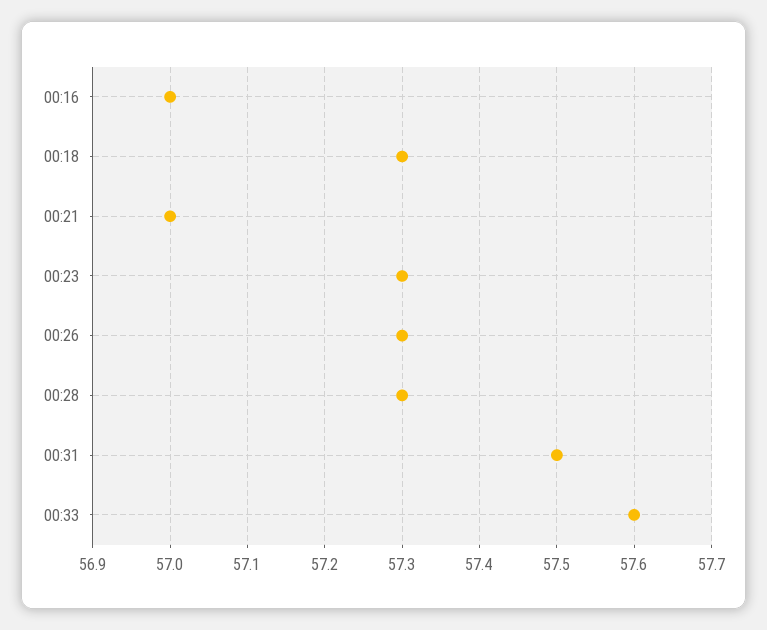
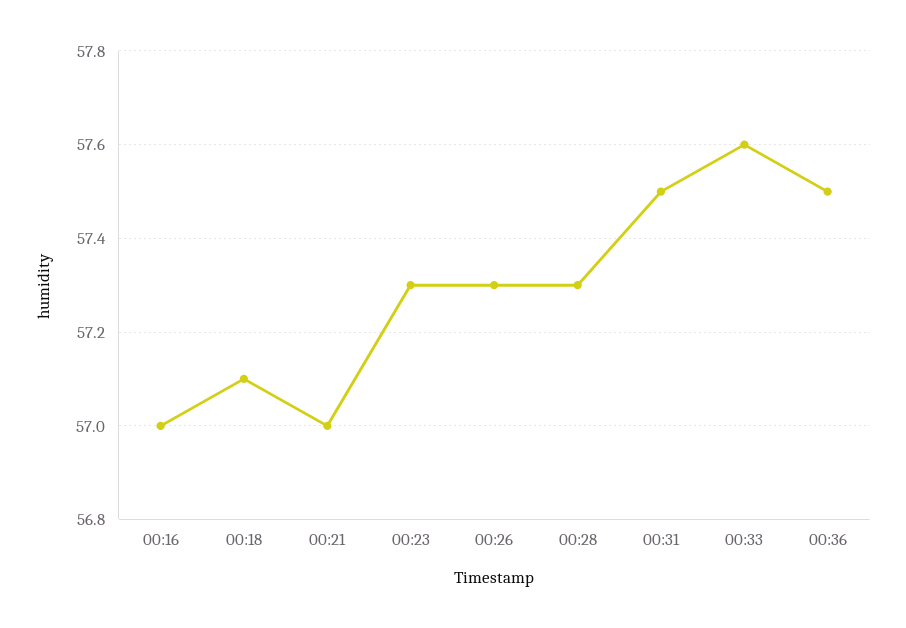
00:18: 57.3 -> 57.1
00:36: none -> 57.5

